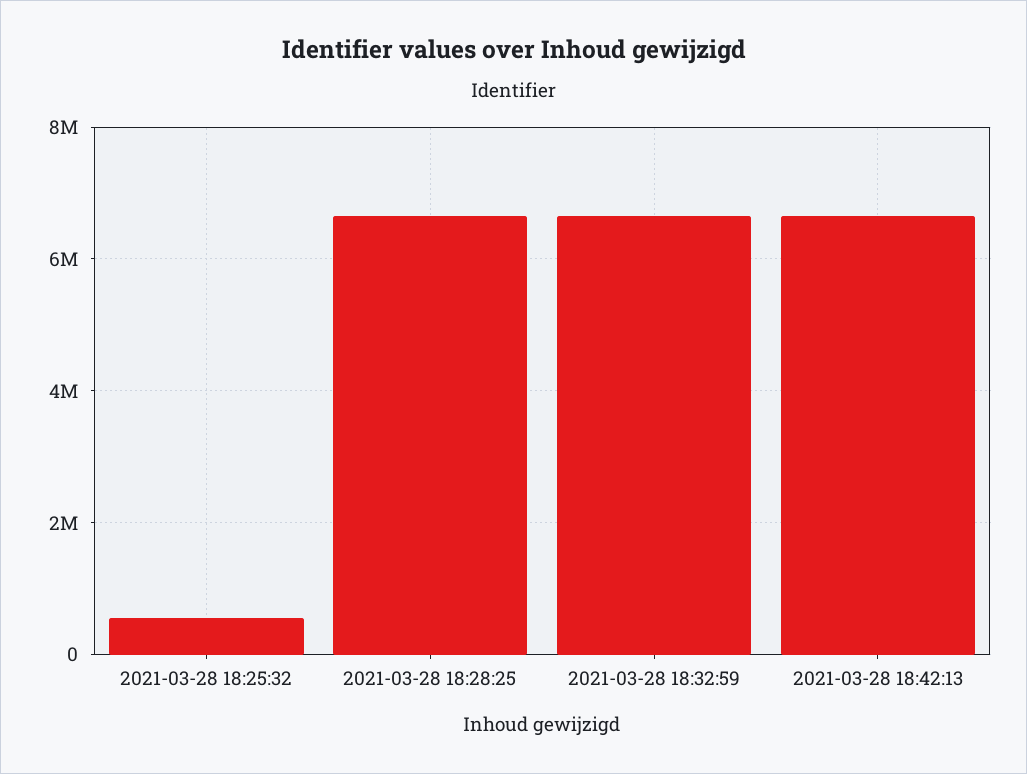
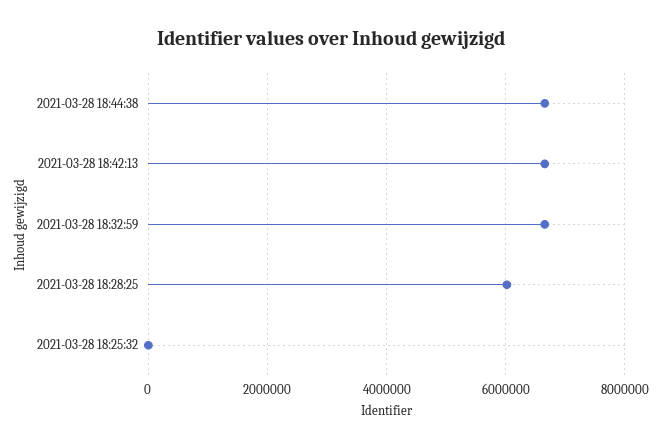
2021-03-28 18:25:32: 600000 -> 0
2021-03-28 18:28:25: 6600000 -> 6000000
2021-03-28 18:44:38: none -> 6600000

